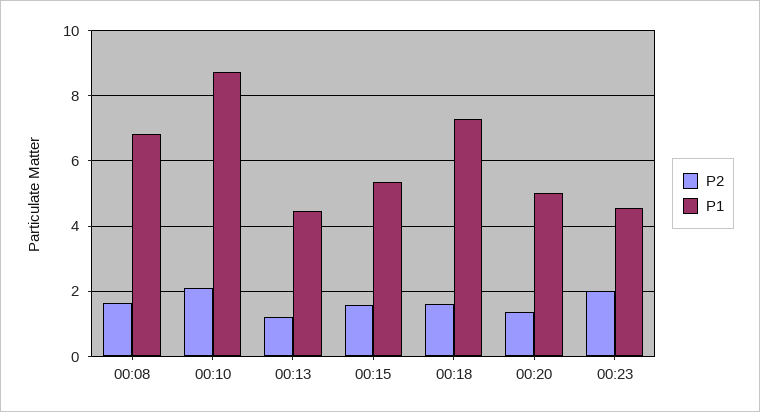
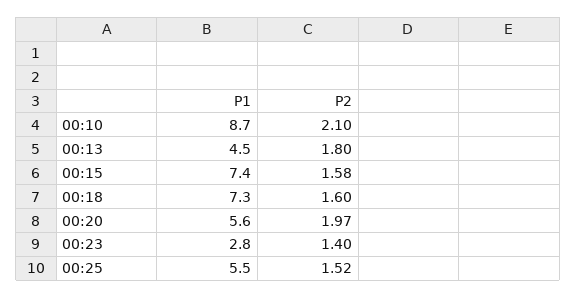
P2, 00:08: 1.6 -> none
P1, 00:08: 6.8 -> none
P2, 00:13: 1.2 -> 1.8
P1, 00:15: 5.4 -> 7.4
P2, 00:20: 1.4 -> 1.97
P1, 00:20: 5 -> 5.6
P2, 00:23: 2 -> 1.4
P1, 00:23: 4.6 -> 2.8
P1, 00:25: none -> 5.5
P2, 00:25: none -> 1.52

